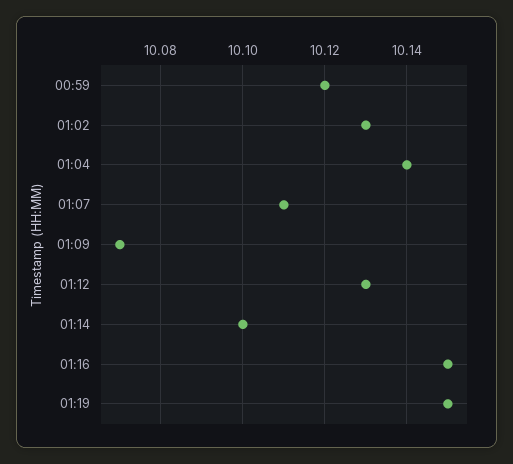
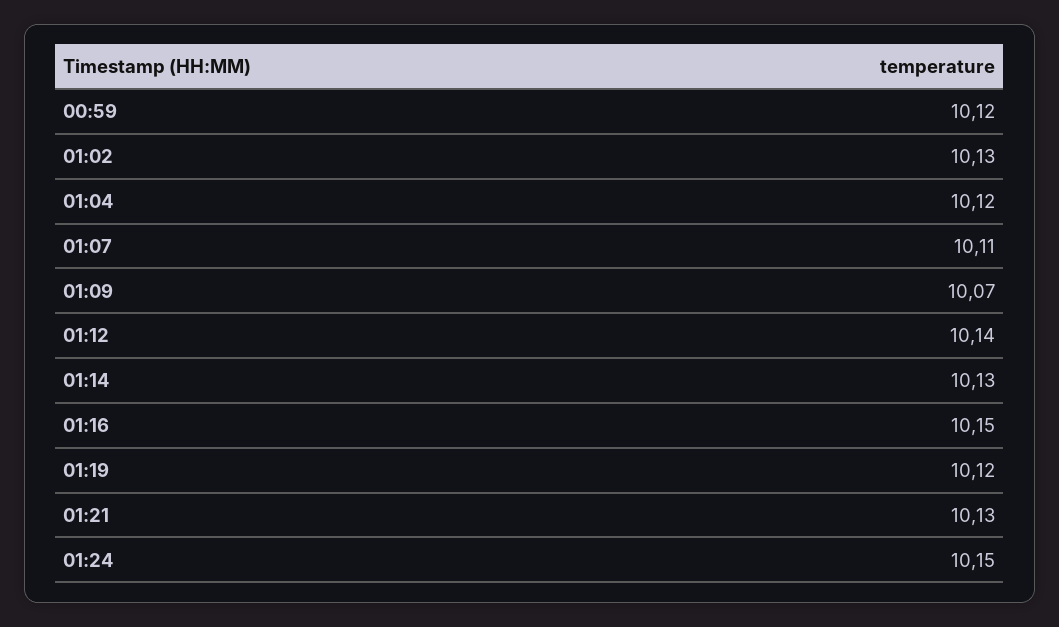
01:04: 10.14 -> 10.12
01:12: 10.13 -> 10.14
01:14: 10.1 -> 10.13
01:19: 10.15 -> 10.12
01:21: none -> 10.13
01:24: none -> 10.15

